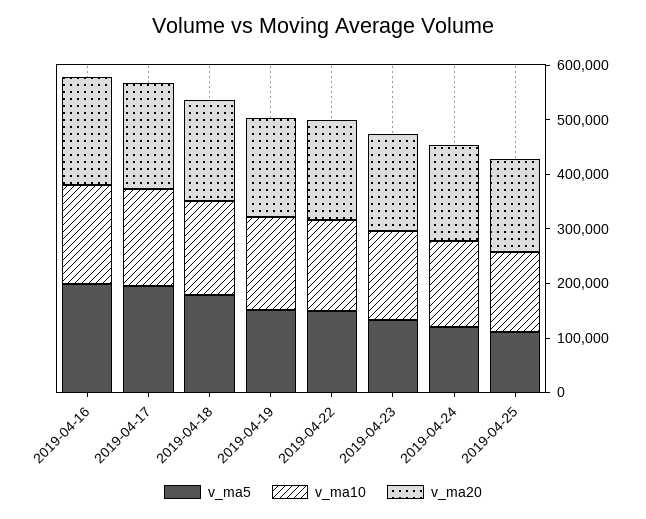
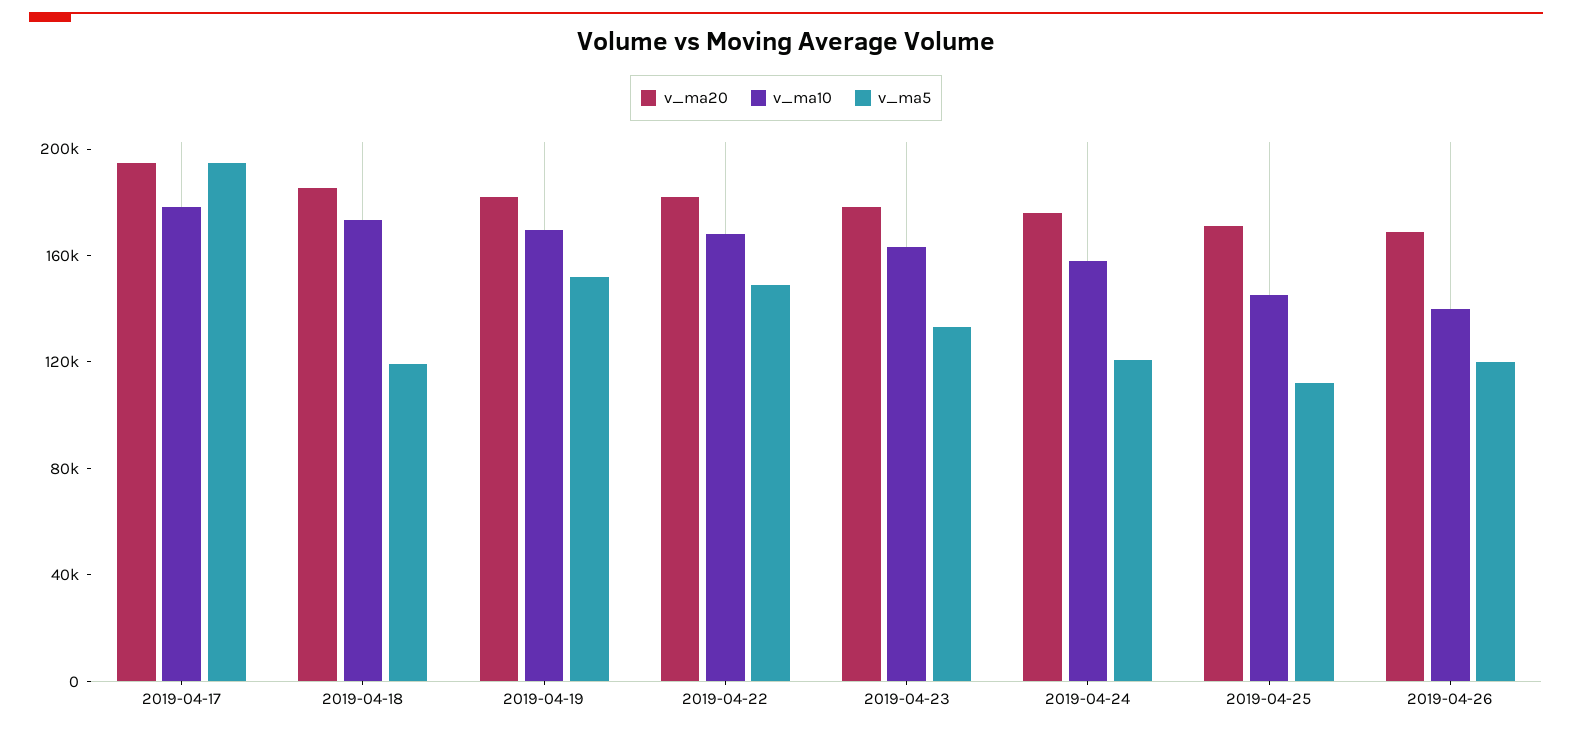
v_ma5, 2019-04-16: 200000 -> none
v_ma10, 2019-04-16: 180000 -> none
v_ma20, 2019-04-16: 200000 -> none
v_ma5, 2019-04-18: 180000 -> 120000
v_ma20, 2019-04-26: none -> 170000
v_ma10, 2019-04-26: none -> 140000
v_ma5, 2019-04-26: none -> 120000

